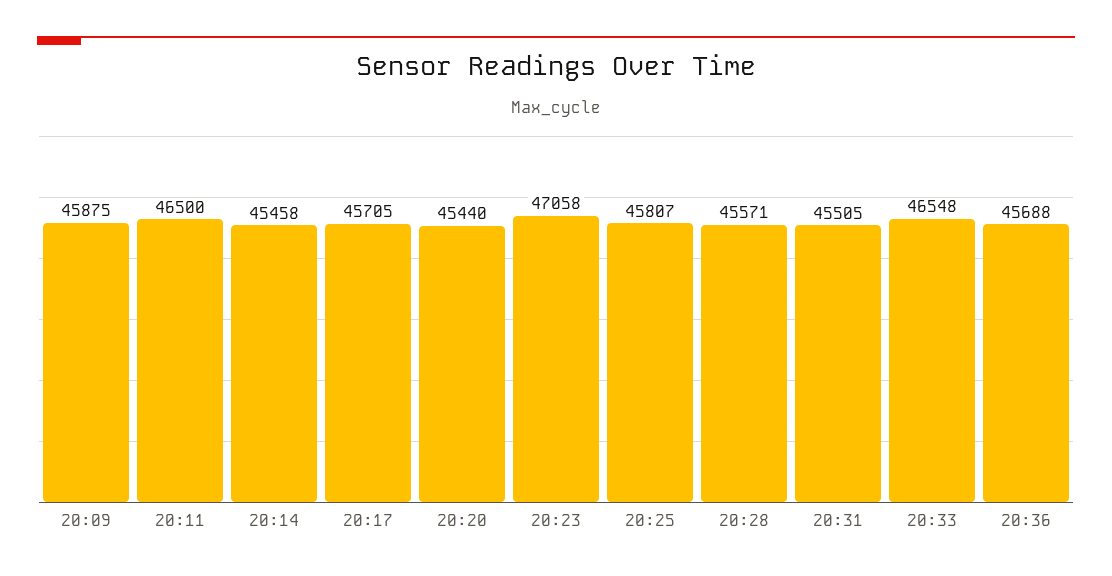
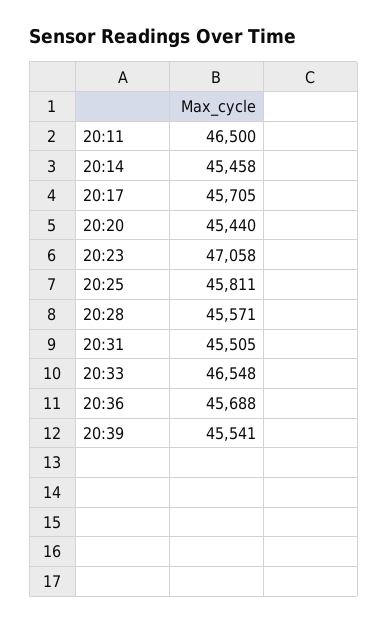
20:09: 45875 -> none
20:25: 45807 -> 45811
20:39: none -> 45541

